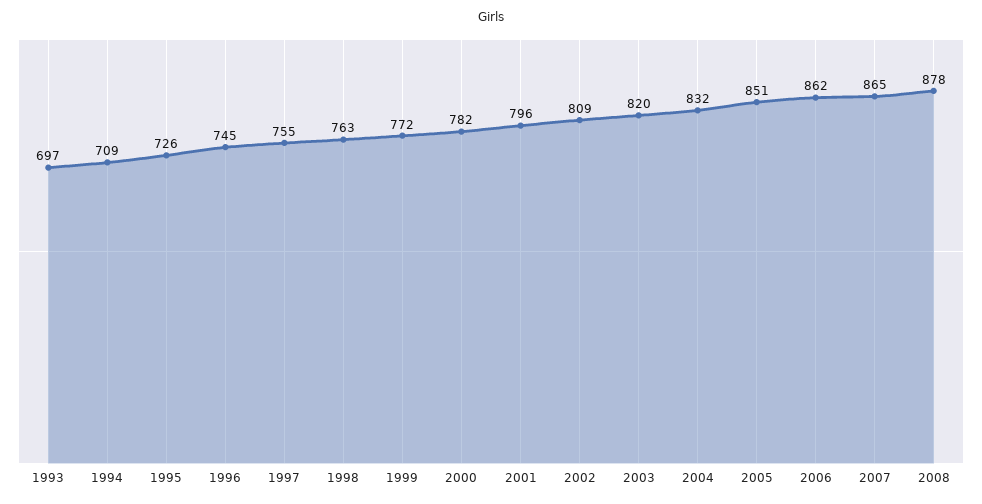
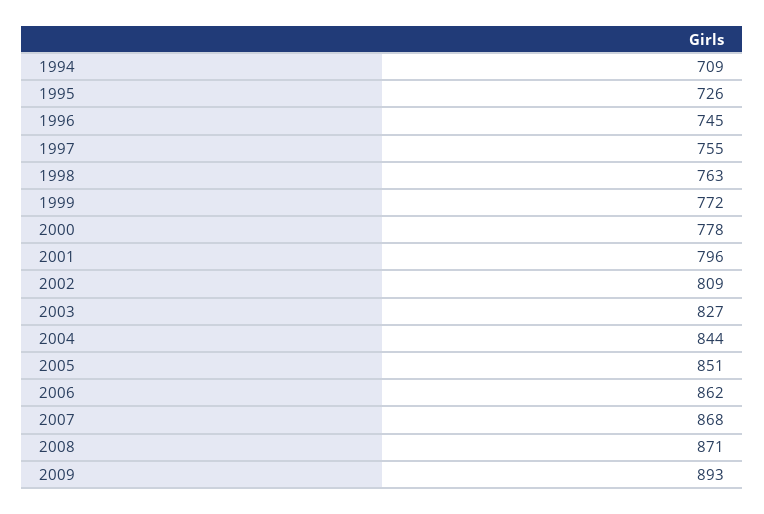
1993: 697 -> none
2000: 782 -> 778
2003: 820 -> 827
2004: 832 -> 844
2007: 865 -> 868
2008: 878 -> 871
2009: none -> 893

